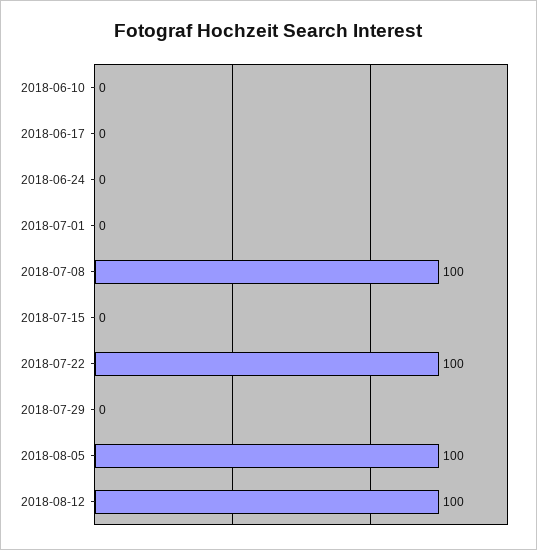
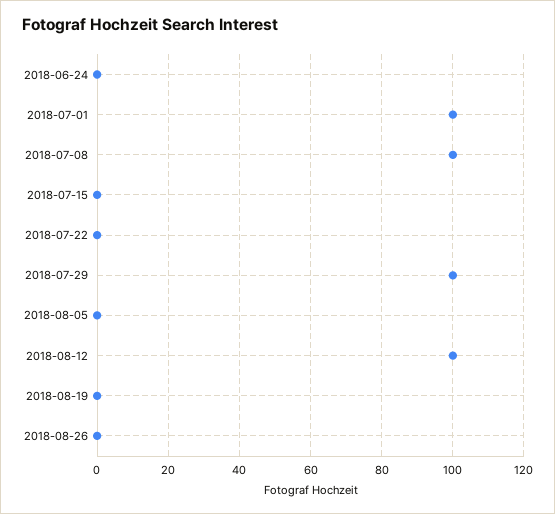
2018-06-10: 0 -> none
2018-06-17: 0 -> none
2018-07-01: 0 -> 100
2018-07-22: 100 -> 0
2018-07-29: 0 -> 100
2018-08-05: 100 -> 0
2018-08-19: none -> 0
2018-08-26: none -> 0

